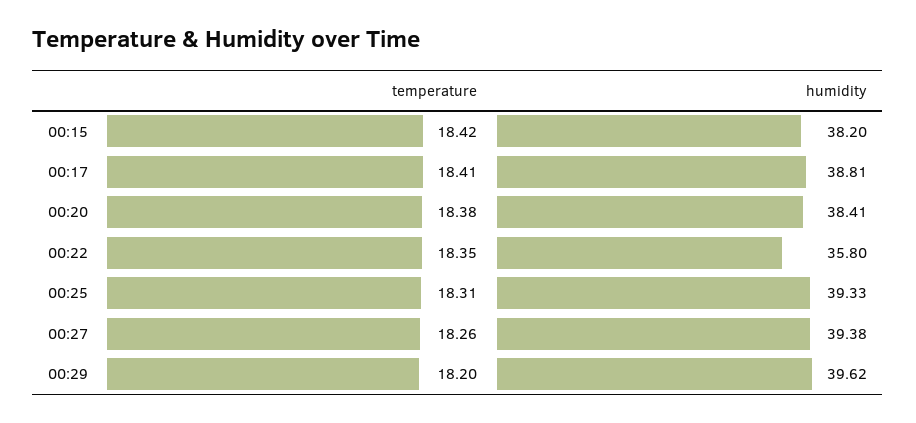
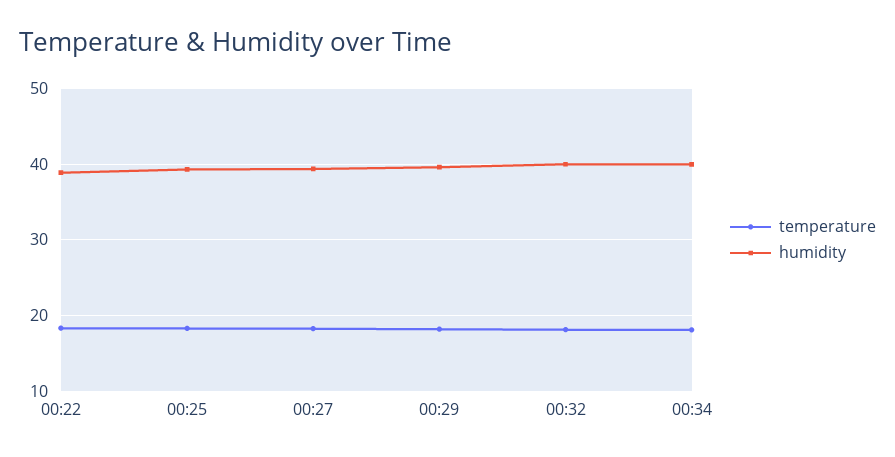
temperature, 00:15: 18.42 -> none
humidity, 00:15: 38.2 -> none
temperature, 00:17: 18.41 -> none
humidity, 00:17: 38.81 -> none
temperature, 00:20: 18.38 -> none
humidity, 00:20: 38.41 -> none
humidity, 00:22: 35.8 -> 39
temperature, 00:32: none -> 18
humidity, 00:32: none -> 40
temperature, 00:34: none -> 18
humidity, 00:34: none -> 40

